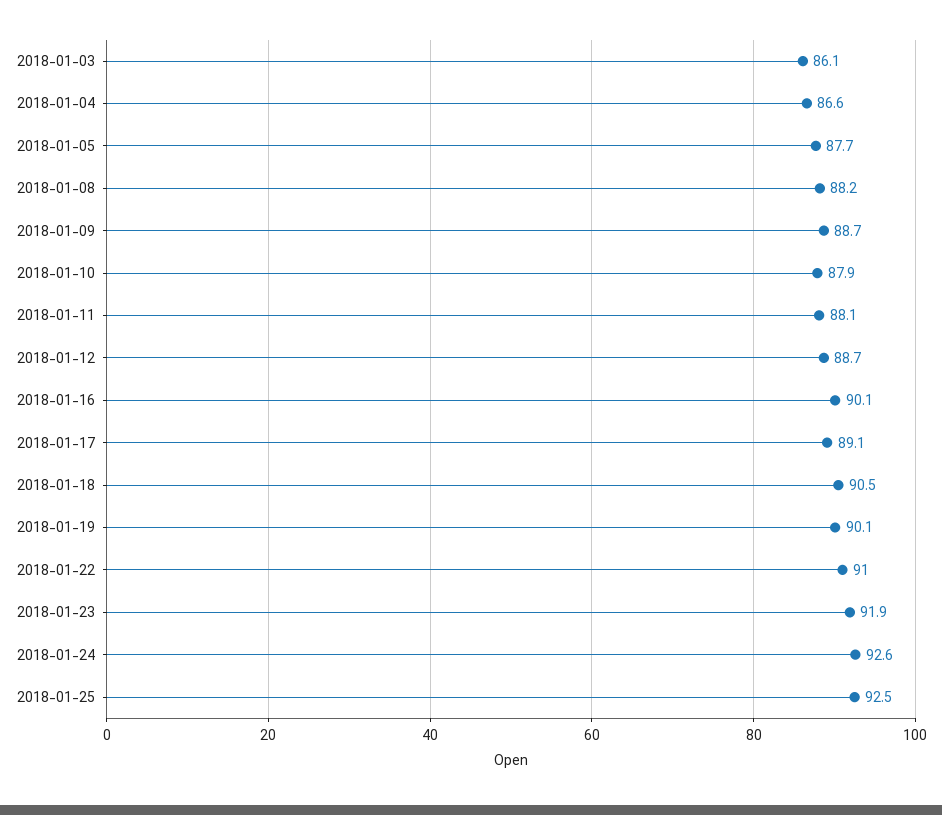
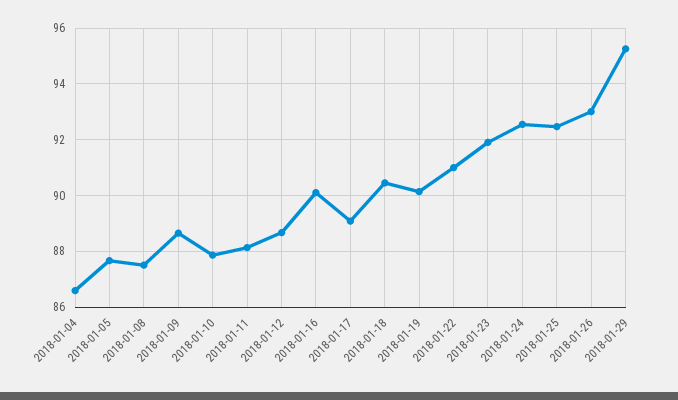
2018-01-03: 86.1 -> none
2018-01-08: 88.2 -> 87.5
2018-01-26: none -> 93
2018-01-29: none -> 95.25

